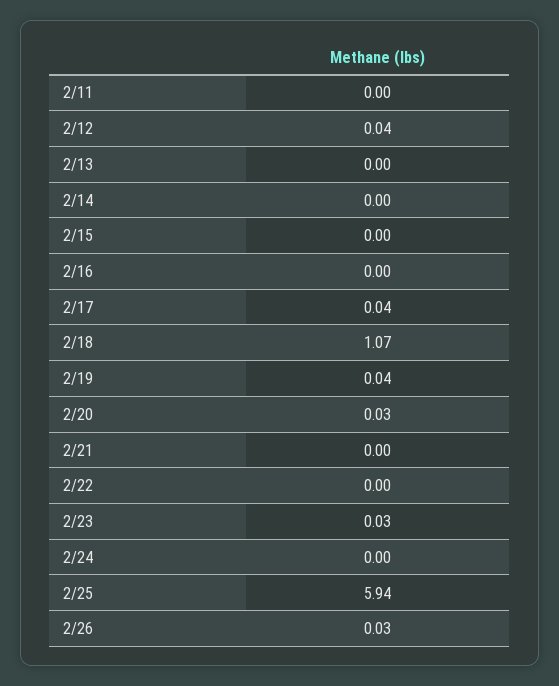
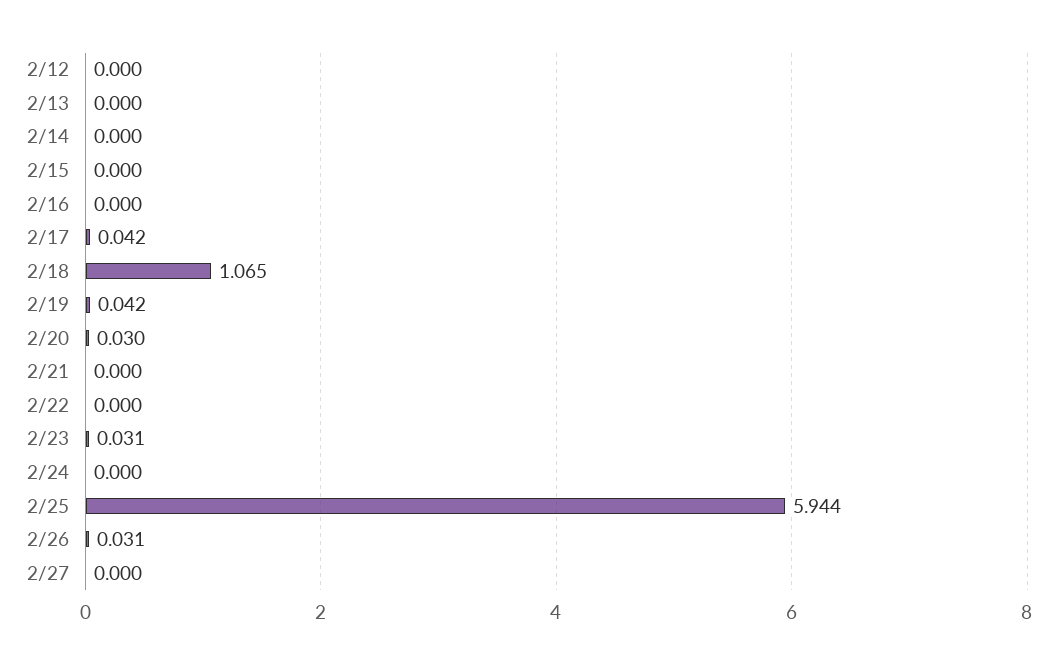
2/11: 0 -> none
2/12: 0.04 -> 0
2/27: none -> 0

